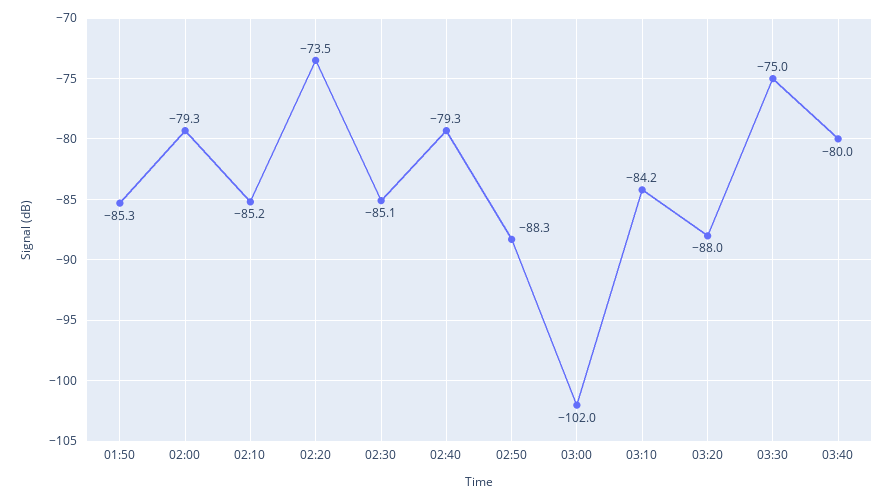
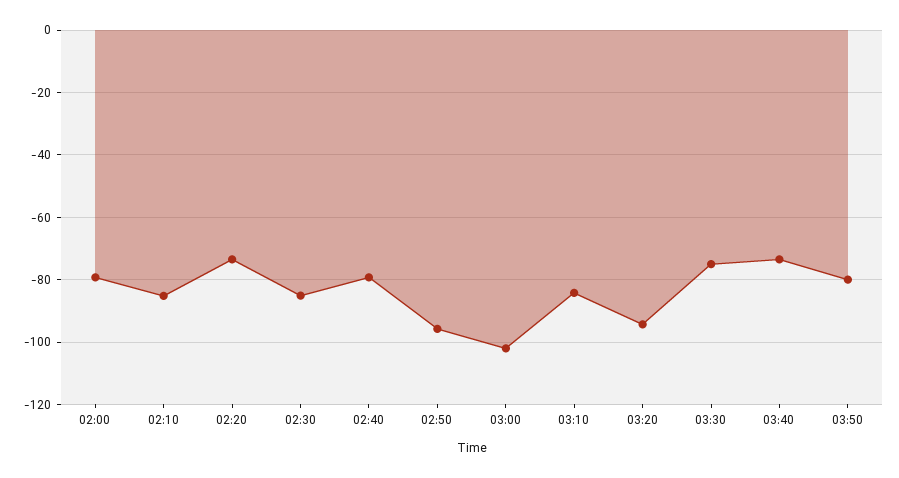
01:50: -85.3 -> none
02:50: -88.3 -> -96
03:20: -88 -> -94
03:40: -80 -> -74
03:50: none -> -80

